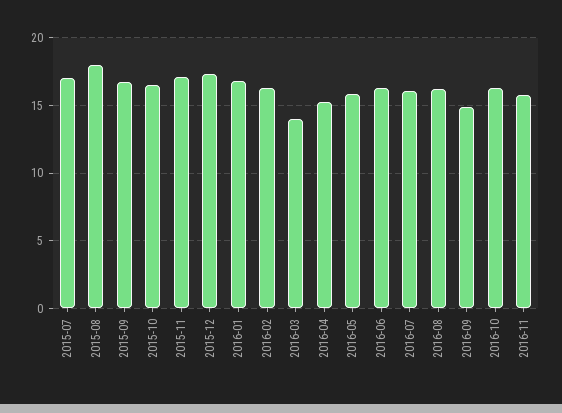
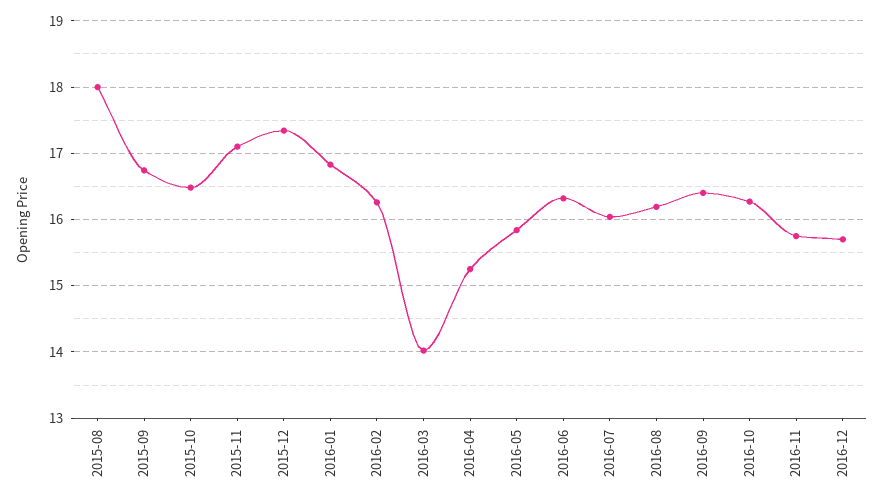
2015-07: 17 -> none
2016-09: 15 -> 16.4
2016-12: none -> 15.7

